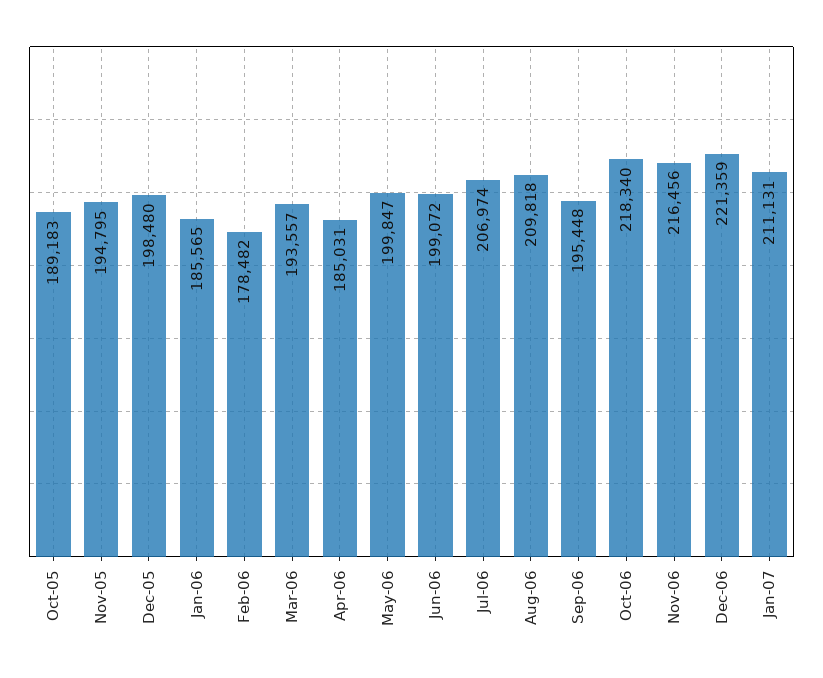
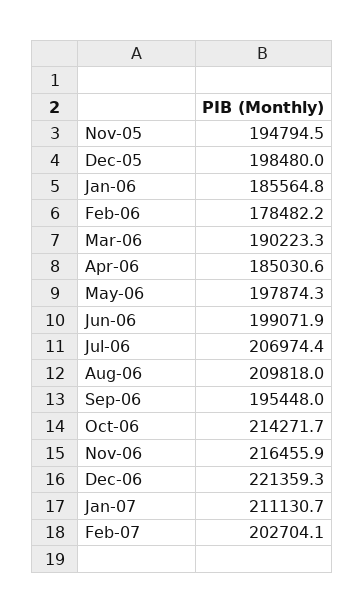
Oct-05: 189183 -> none
Mar-06: 193557 -> 190223.3
May-06: 199847 -> 197874.3
Oct-06: 218340 -> 214271.7
Feb-07: none -> 202704.1

